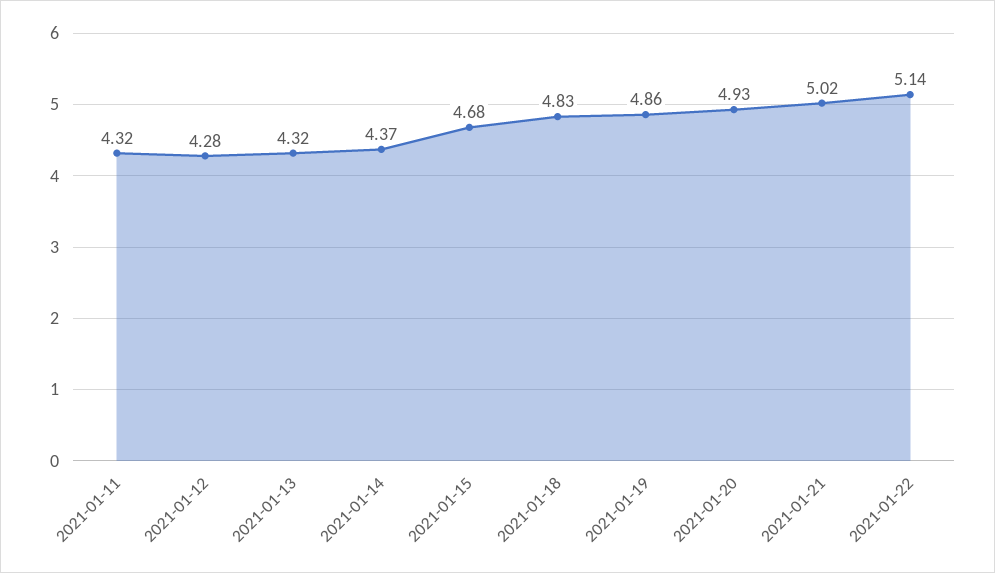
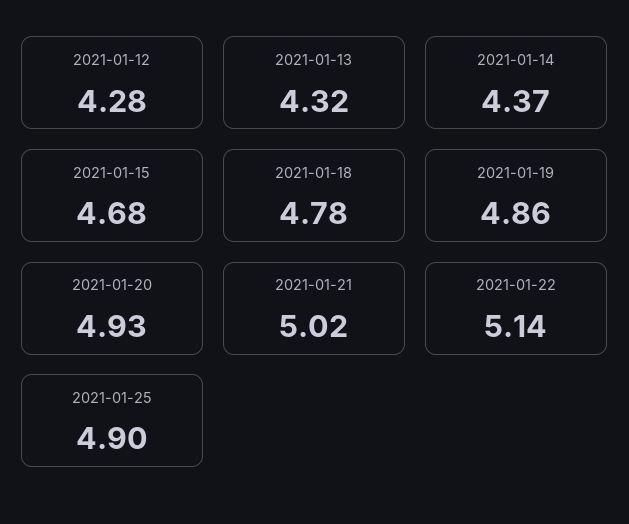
2021-01-11: 4.32 -> none
2021-01-18: 4.83 -> 4.78
2021-01-25: none -> 4.9

